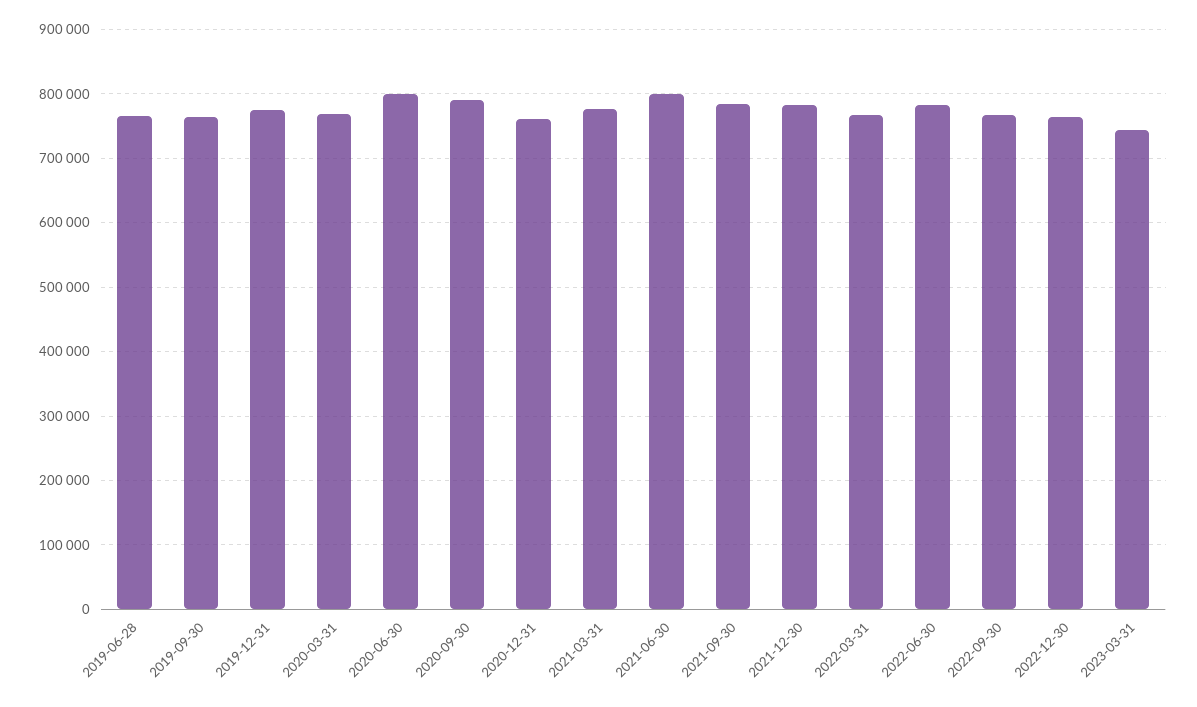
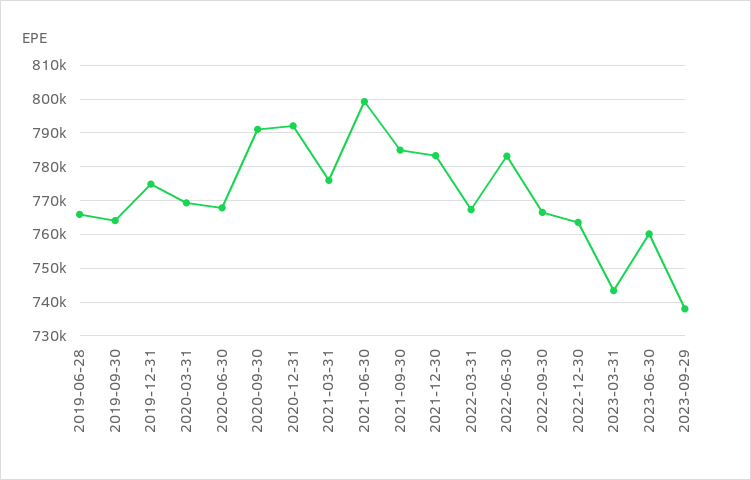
2020-06-30: 800000 -> 768000
2020-12-31: 760000 -> 792000
2023-06-30: none -> 760000
2023-09-29: none -> 738000

